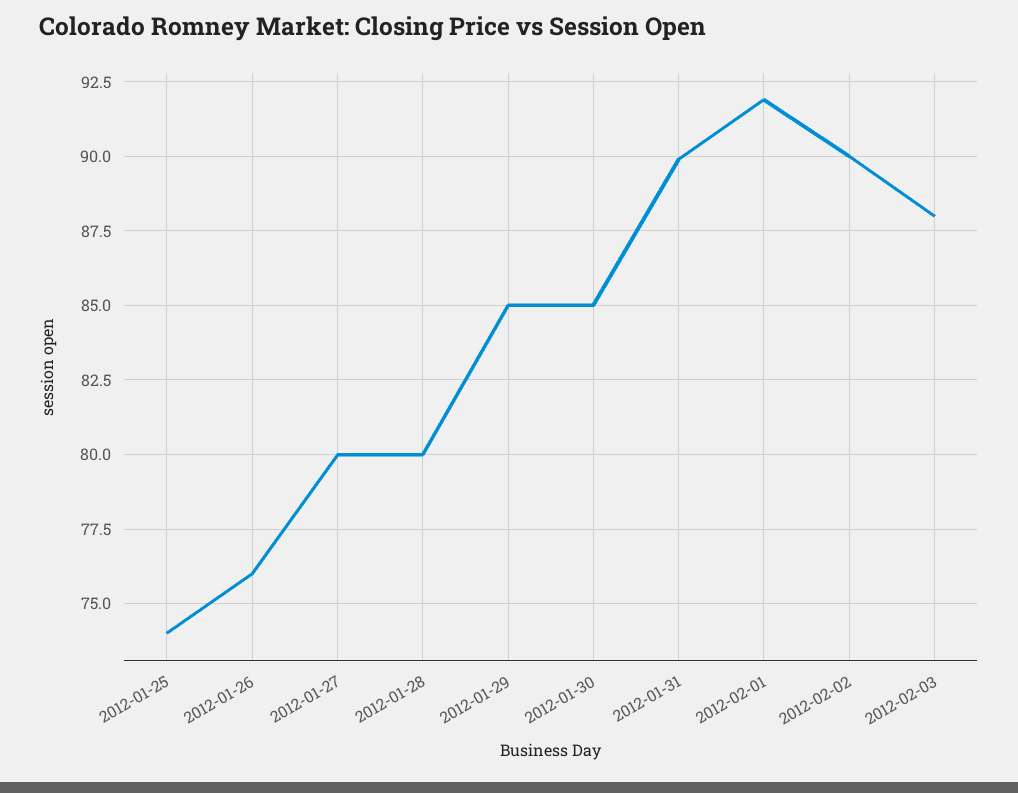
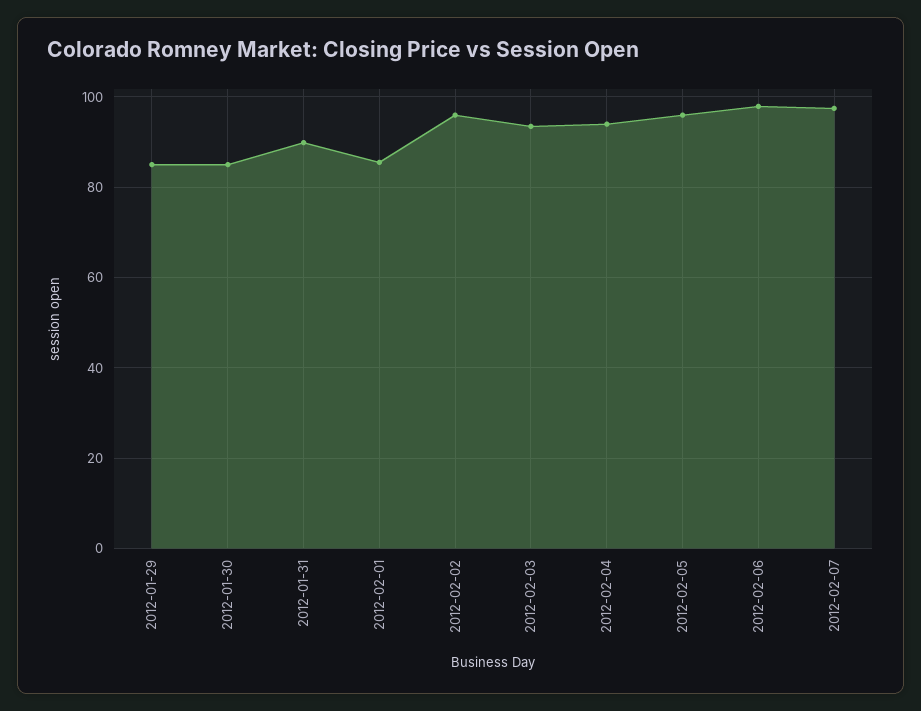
2012-01-25: 74 -> none
2012-01-26: 76 -> none
2012-01-27: 80 -> none
2012-01-28: 80 -> none
2012-02-01: 92 -> 86
2012-02-02: 90 -> 96
2012-02-03: 88 -> 94
2012-02-04: none -> 94
2012-02-05: none -> 96
2012-02-06: none -> 98
2012-02-07: none -> 98

